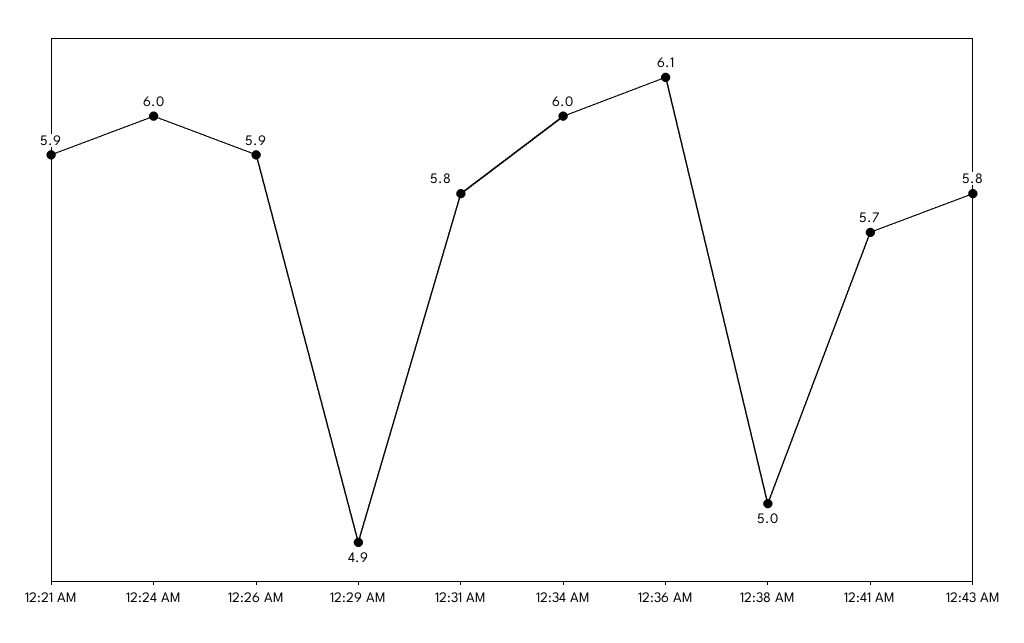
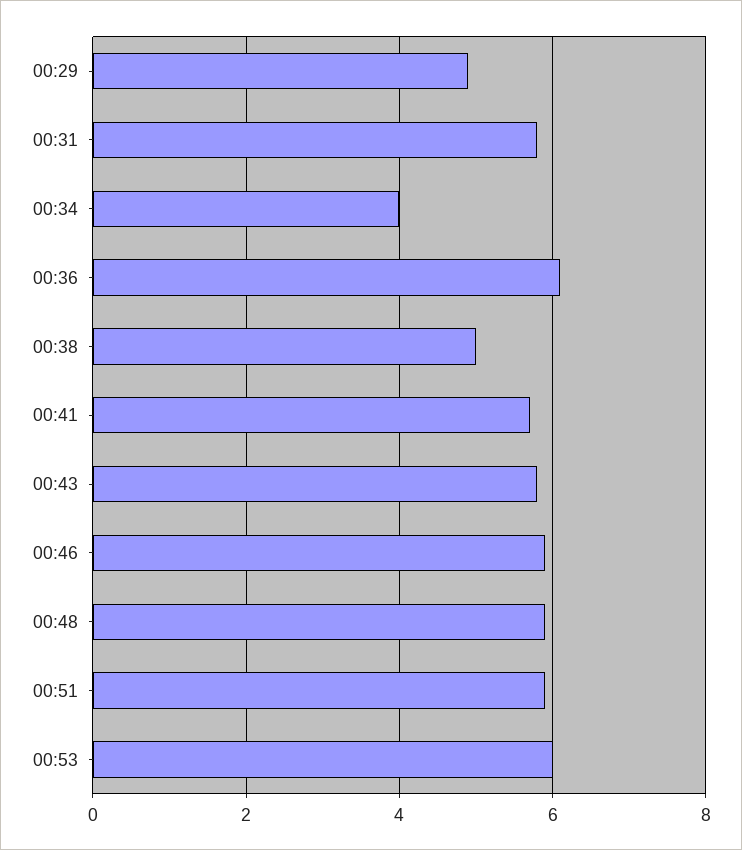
12:21 AM: 5.9 -> none
12:24 AM: 6 -> none
12:26 AM: 5.9 -> none
12:34 AM: 6 -> 4
00:46: none -> 6
00:48: none -> 6
00:51: none -> 6
00:53: none -> 6

